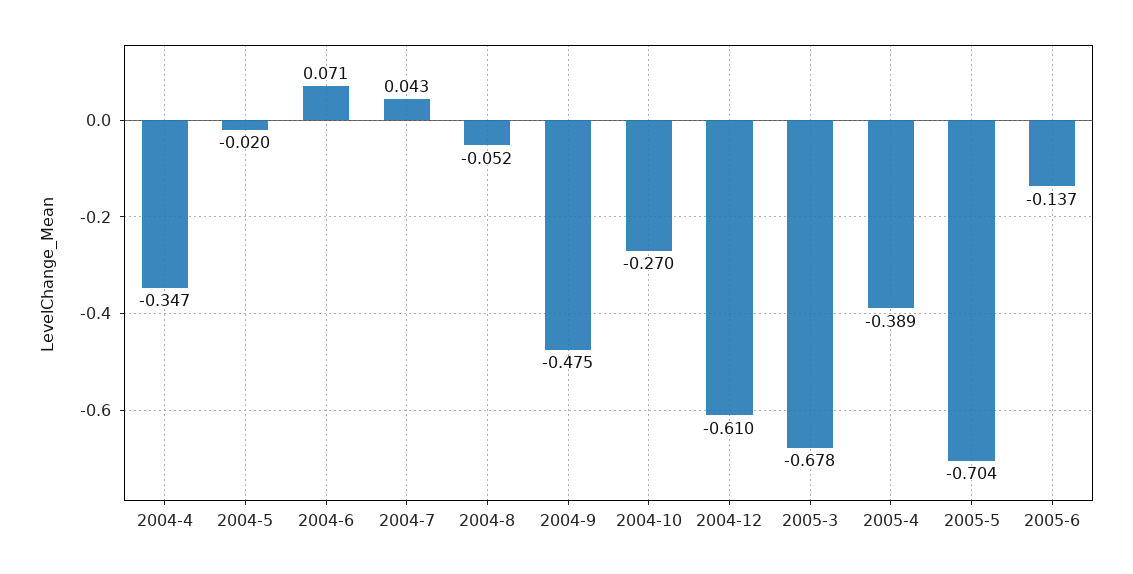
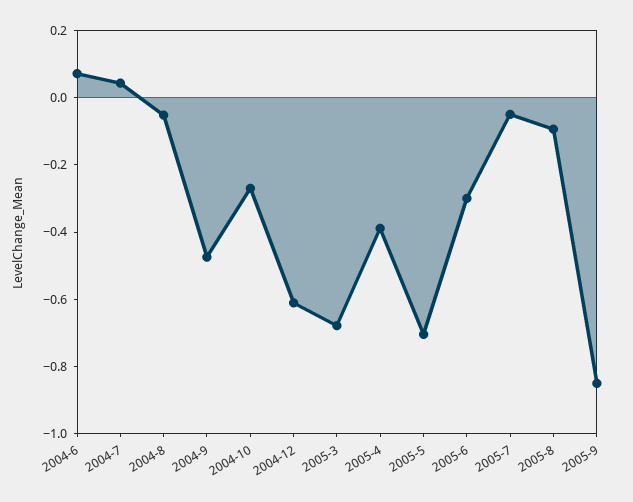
2004-4: -0.347 -> none
2004-5: -0.02 -> none
2005-6: -0.137 -> -0.3
2005-7: none -> -0.05
2005-8: none -> -0.1
2005-9: none -> -0.85

